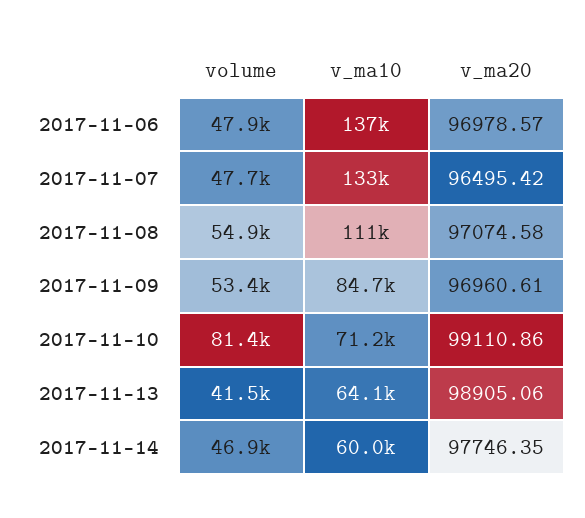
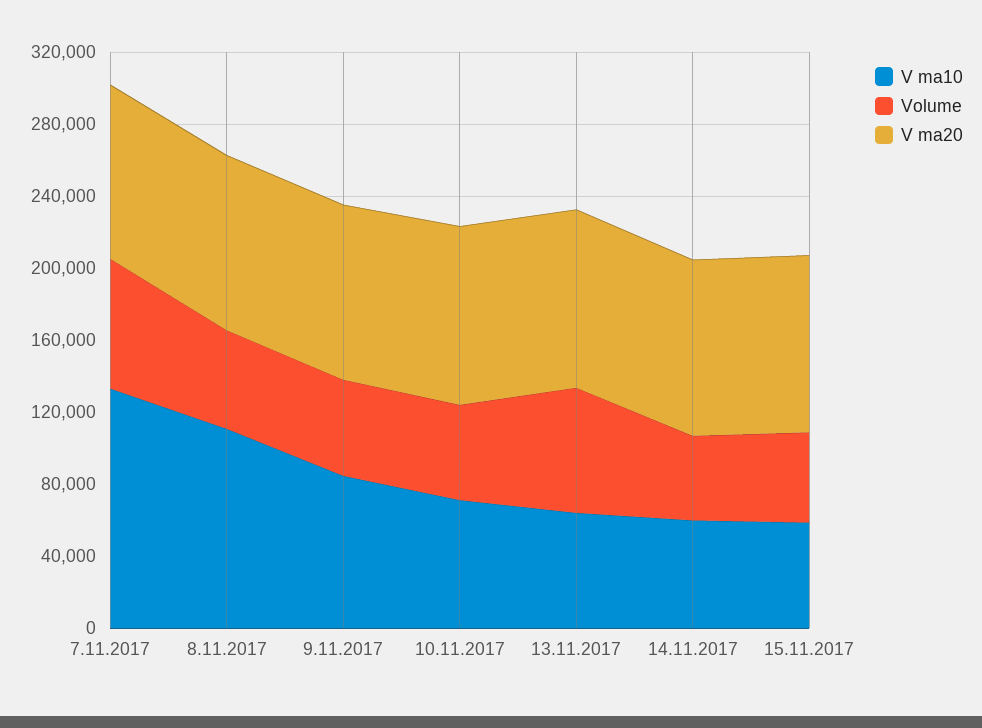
volume, 2017-11-06: 47900 -> none
v_ma10, 2017-11-06: 137000 -> none
v_ma20, 2017-11-06: 96978.57 -> none
volume, 2017-11-07: 47700 -> 70000
volume, 2017-11-10: 81400 -> 50000
volume, 2017-11-13: 41500 -> 70000
v_ma10, 15.11.2017: none -> 60000
volume, 15.11.2017: none -> 50000
v_ma20, 15.11.2017: none -> 100000

